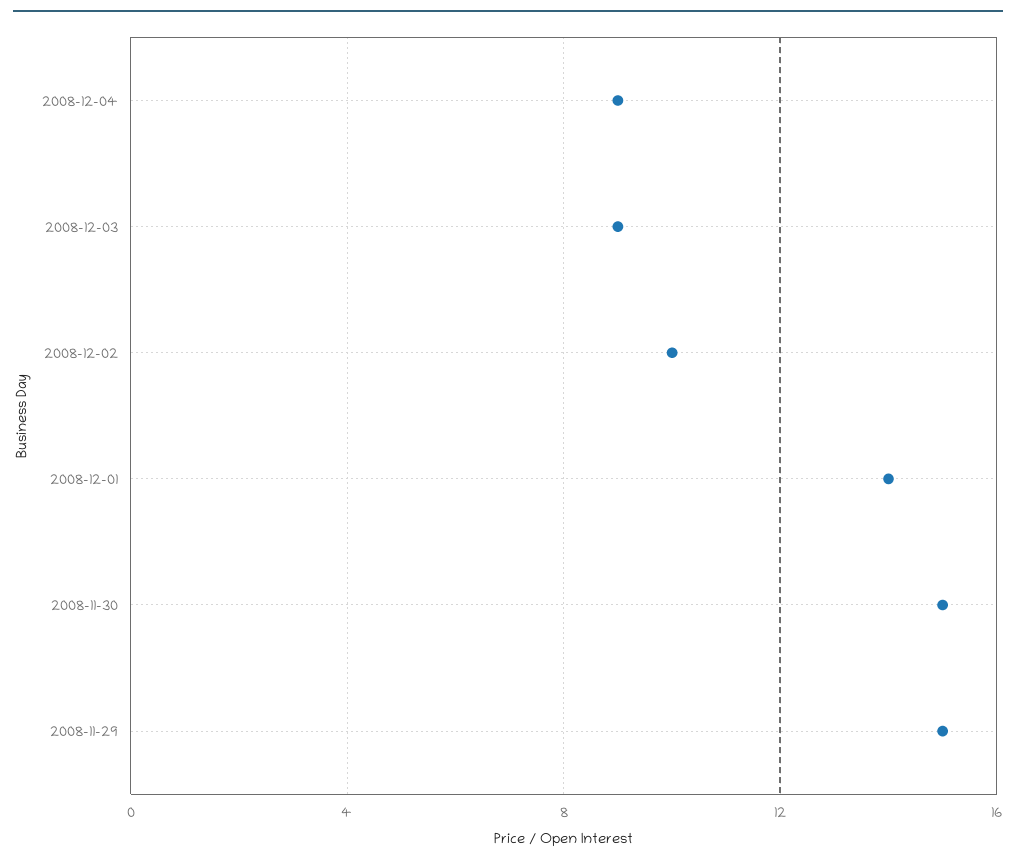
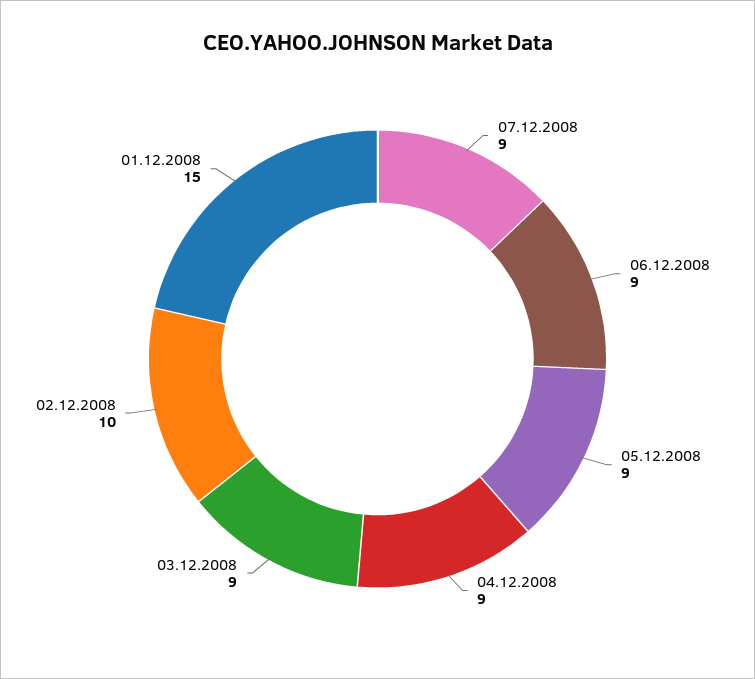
2008-12-01: 14 -> 15
2008-11-30: 15 -> none
2008-11-29: 15 -> none
07.12.2008: none -> 9
06.12.2008: none -> 9
05.12.2008: none -> 9

